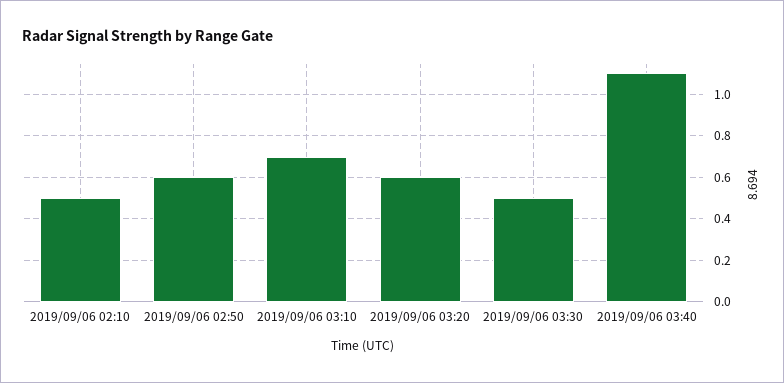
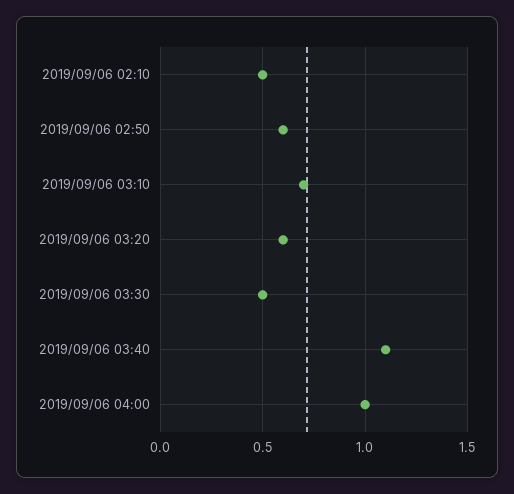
2019/09/06 04:00: none -> 1

